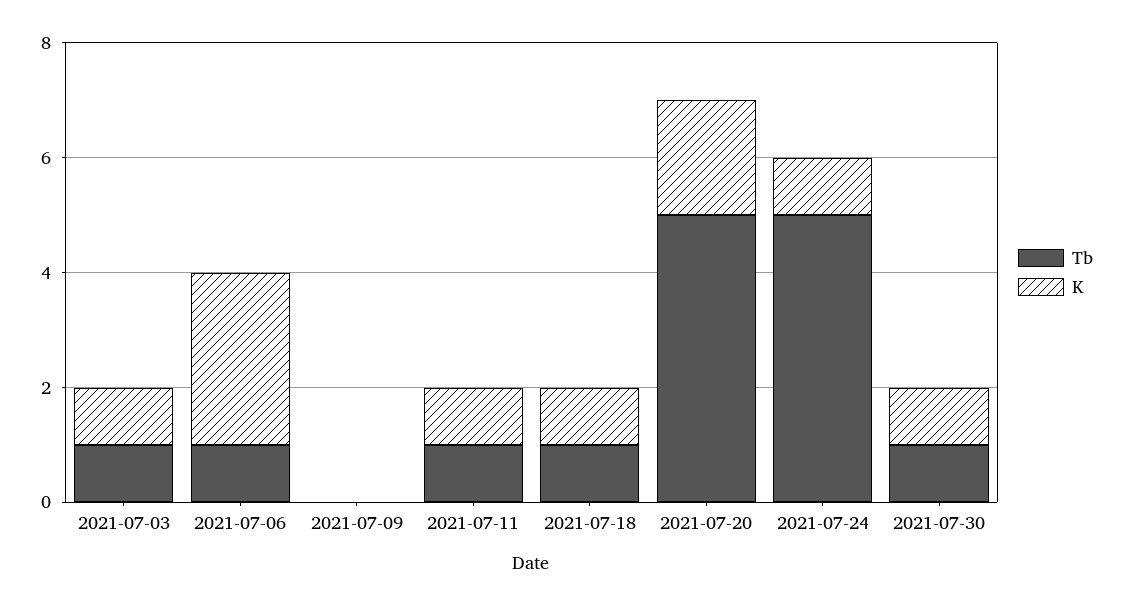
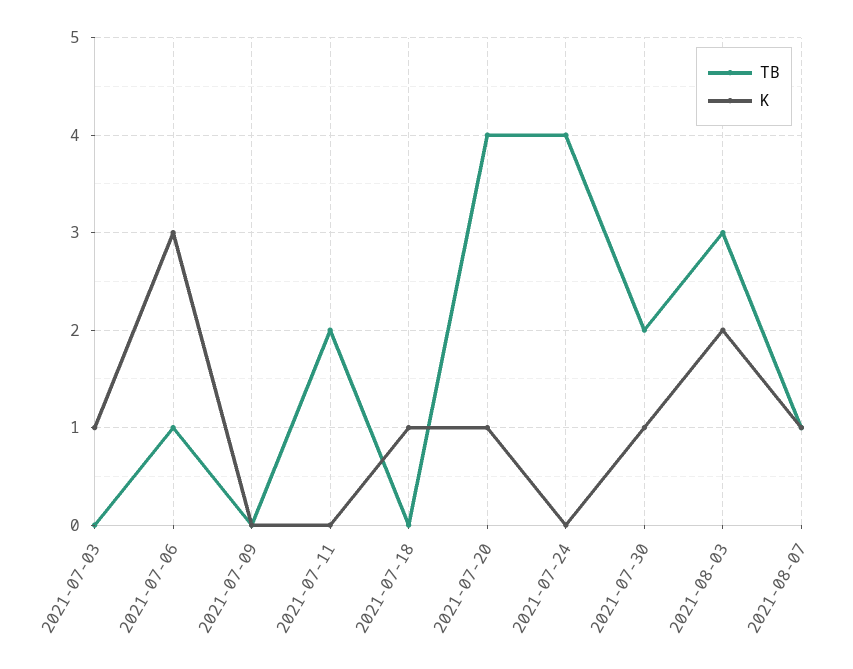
Tb, 2021-07-03: 1 -> 0
Tb, 2021-07-11: 1 -> 2
K, 2021-07-11: 1 -> 0
Tb, 2021-07-18: 1 -> 0
Tb, 2021-07-20: 5 -> 4
K, 2021-07-20: 2 -> 1
Tb, 2021-07-24: 5 -> 4
K, 2021-07-24: 1 -> 0
Tb, 2021-07-30: 1 -> 2
Tb, 2021-08-03: none -> 3
K, 2021-08-03: none -> 2
Tb, 2021-08-07: none -> 1
K, 2021-08-07: none -> 1

